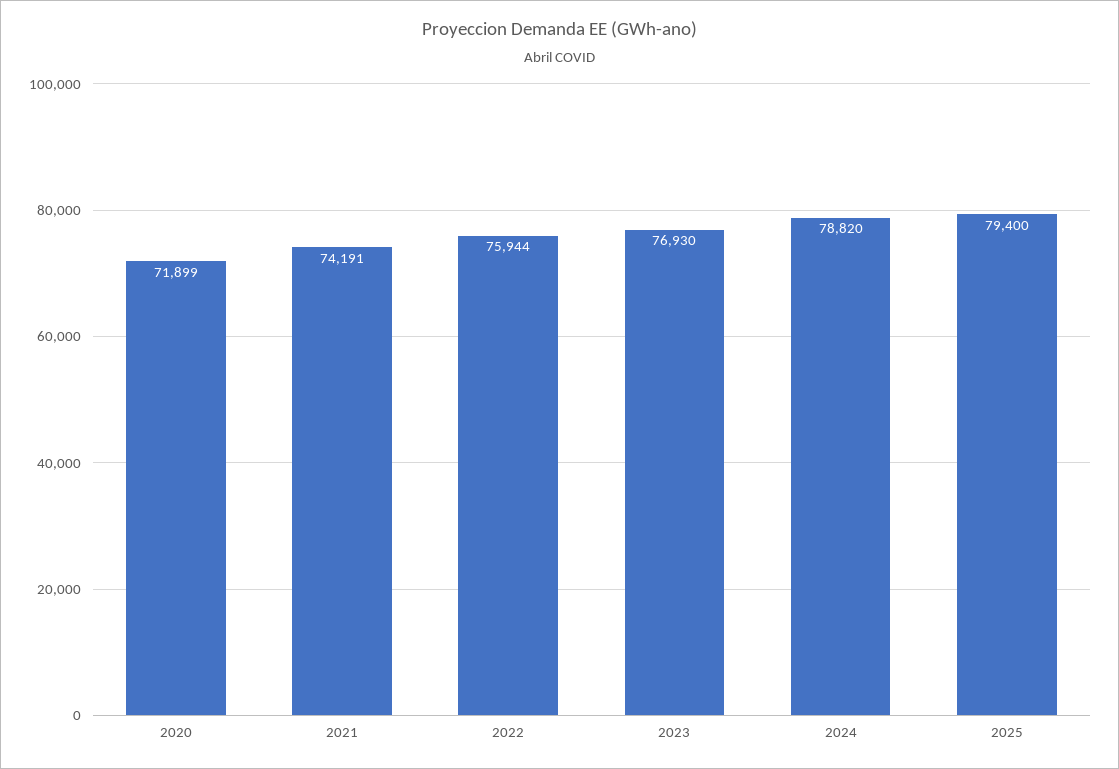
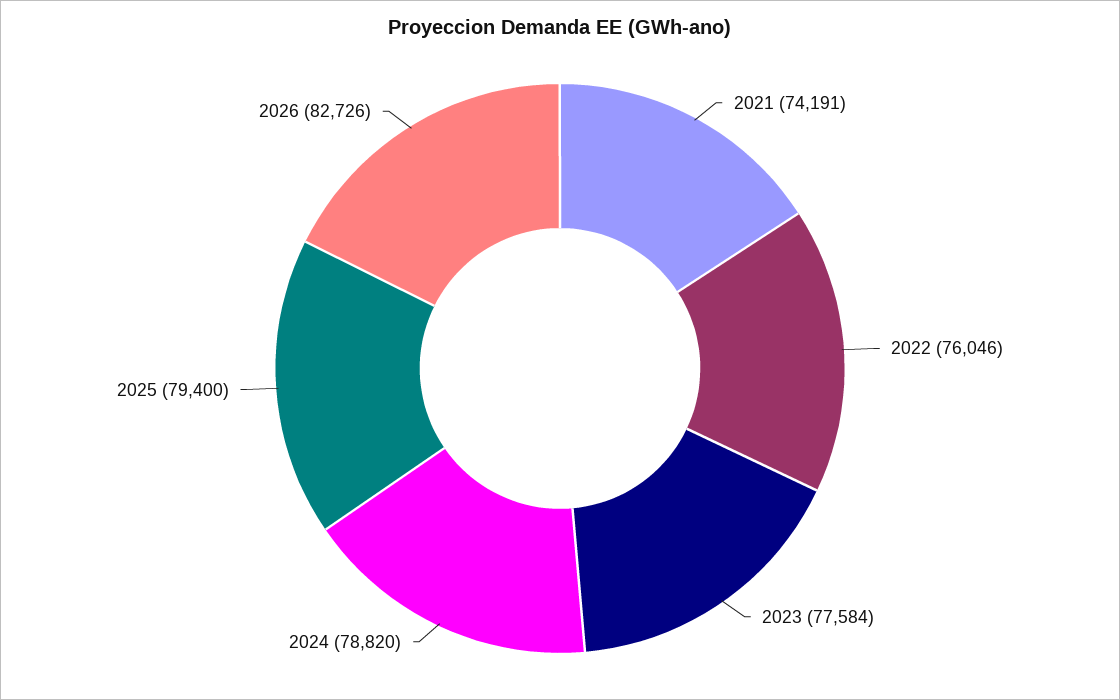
2020: 71899 -> none
2022: 75944 -> 76046
2023: 76930 -> 77584
2026: none -> 82726

